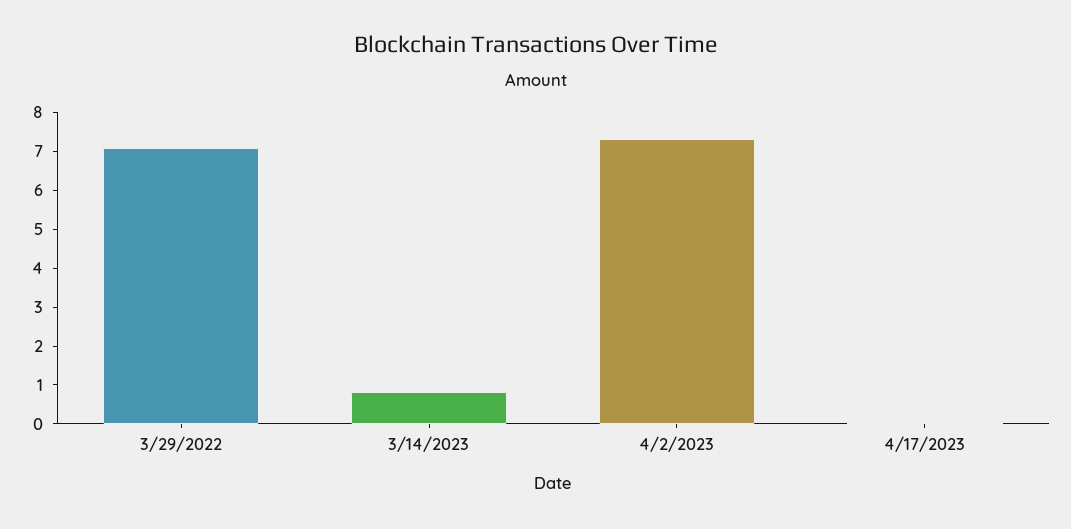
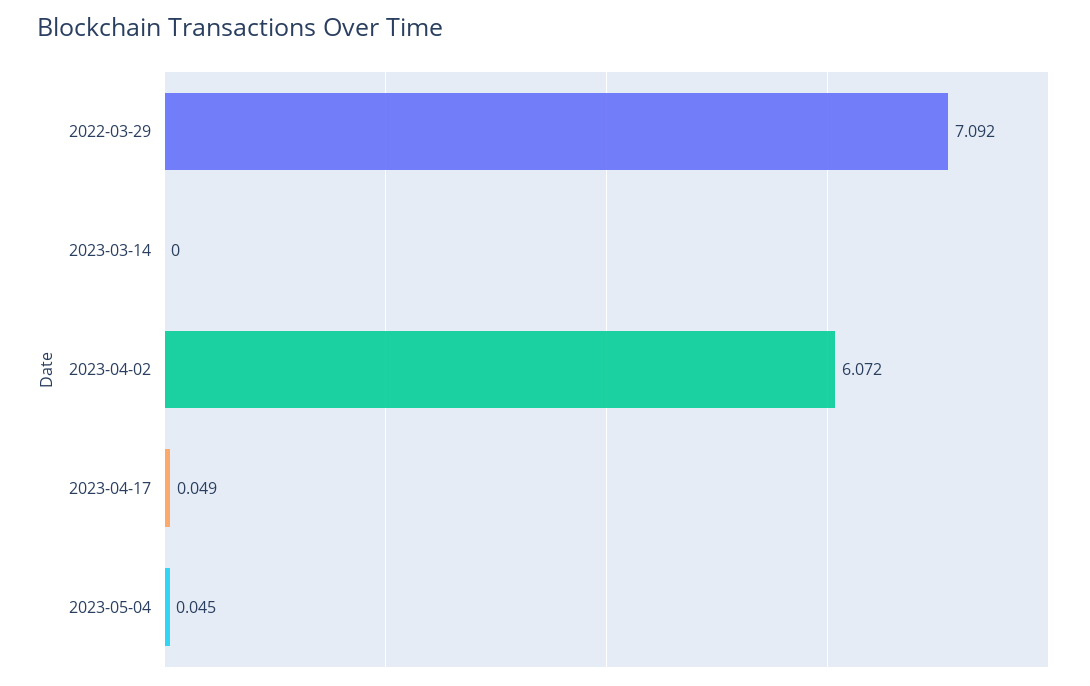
3/14/2023: 0.75 -> 0
4/2/2023: 7.25 -> 6.072
2023-05-04: none -> 0.045

